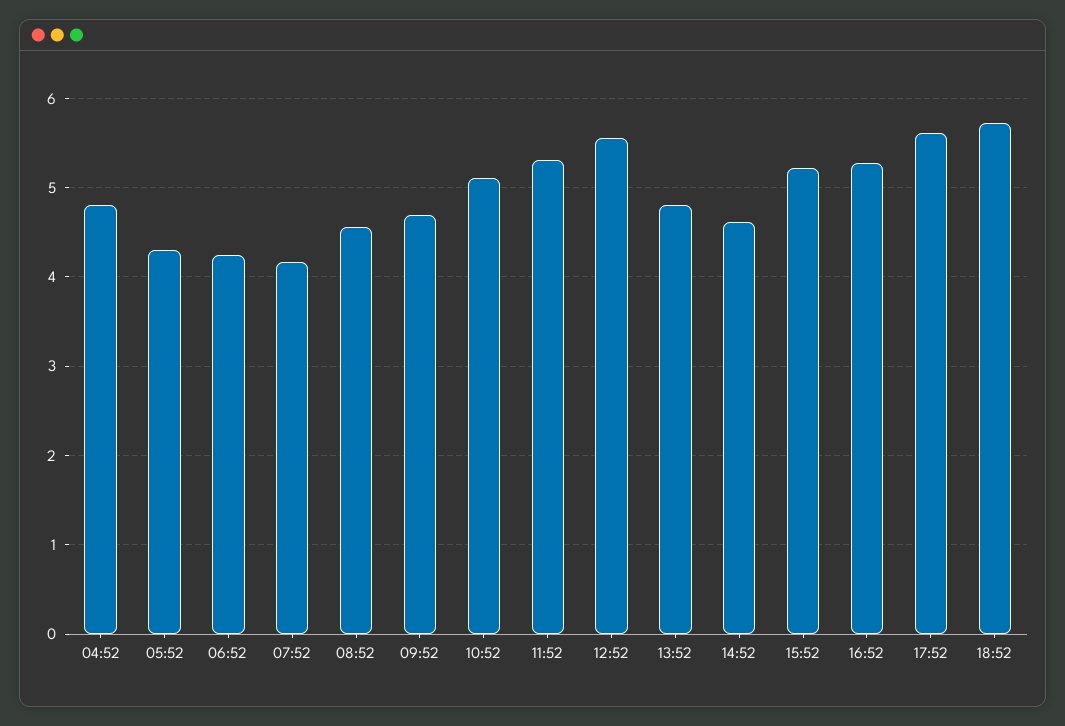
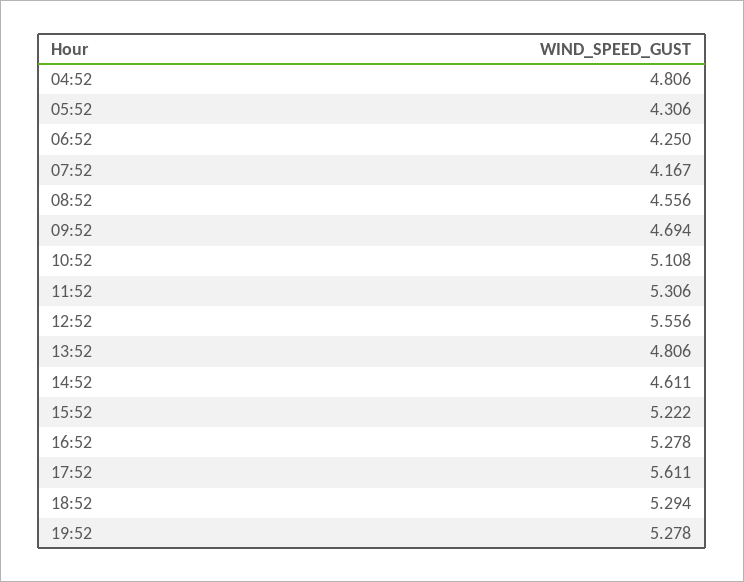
18:52: 5.7 -> 5.294
19:52: none -> 5.278

